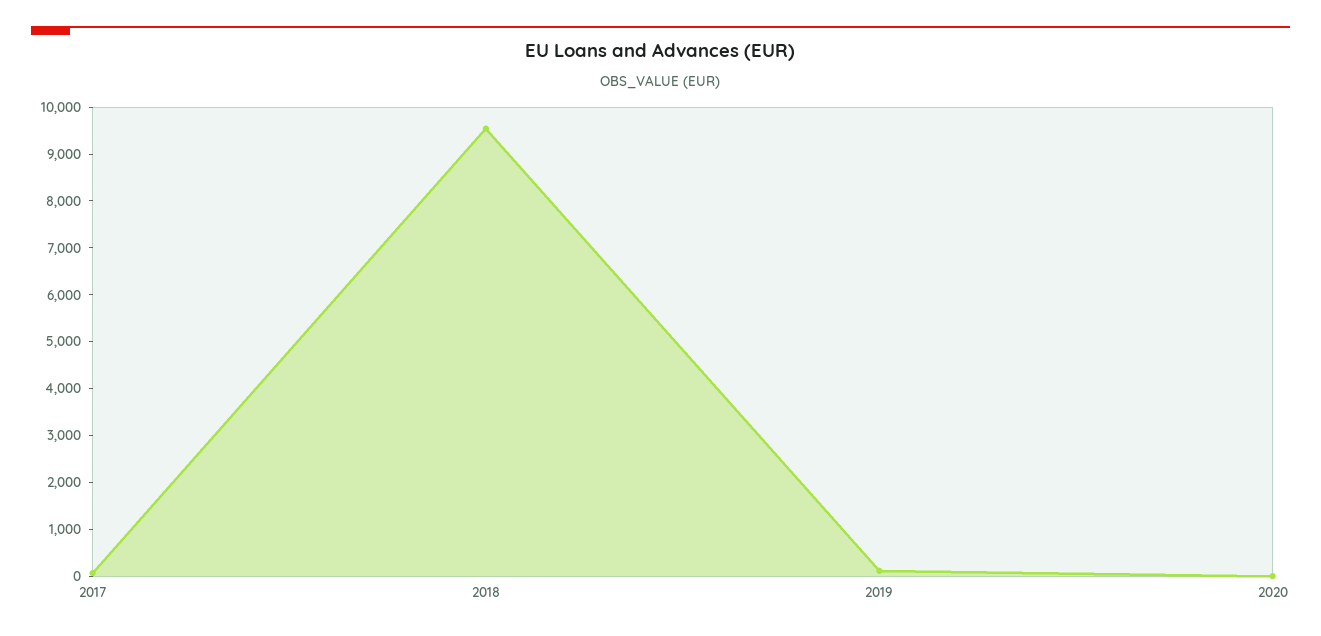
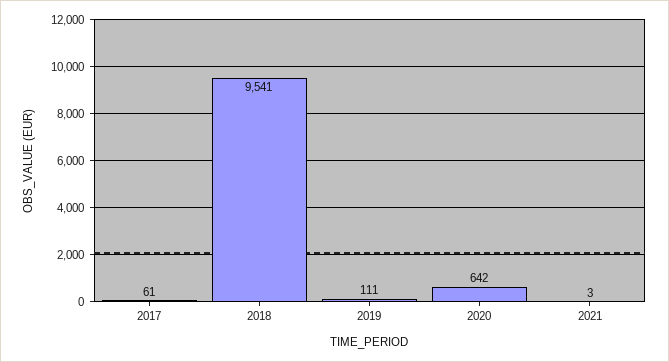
2020: 0 -> 642
2021: none -> 3

